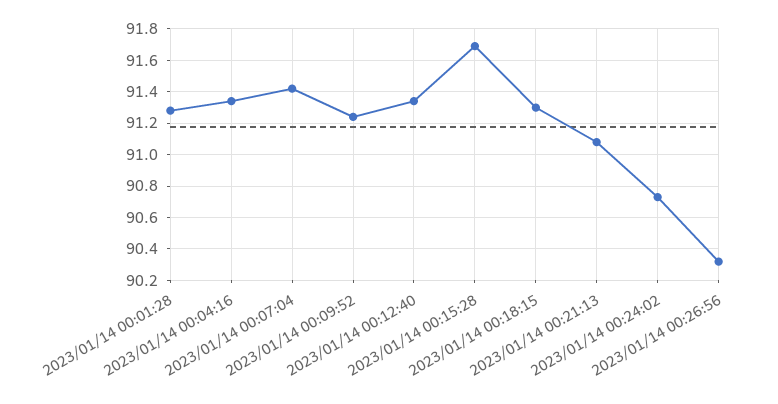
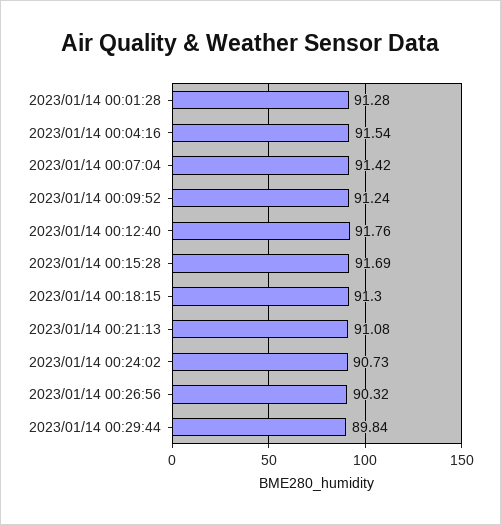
2023/01/14 00:04:16: 91.35 -> 91.54
2023/01/14 00:12:40: 91.35 -> 91.76
2023/01/14 00:29:44: none -> 89.84

